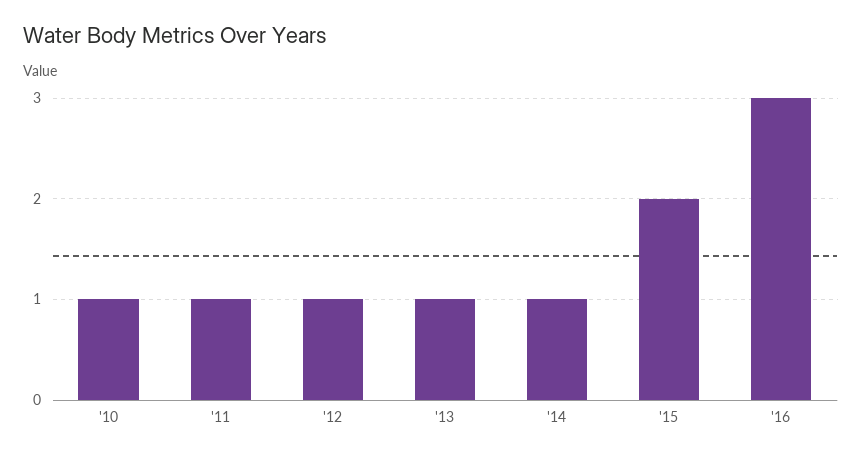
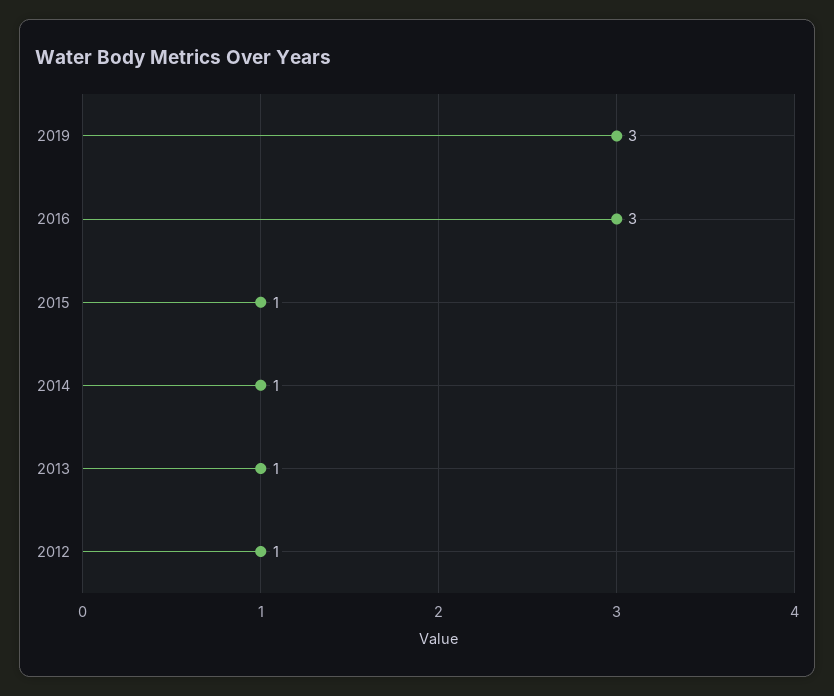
'10: 1 -> none
'11: 1 -> none
'15: 2 -> 1
2019: none -> 3

